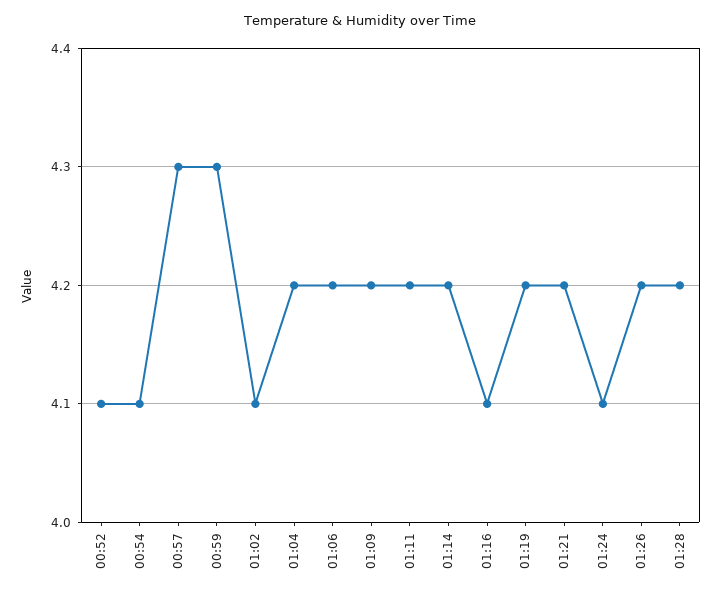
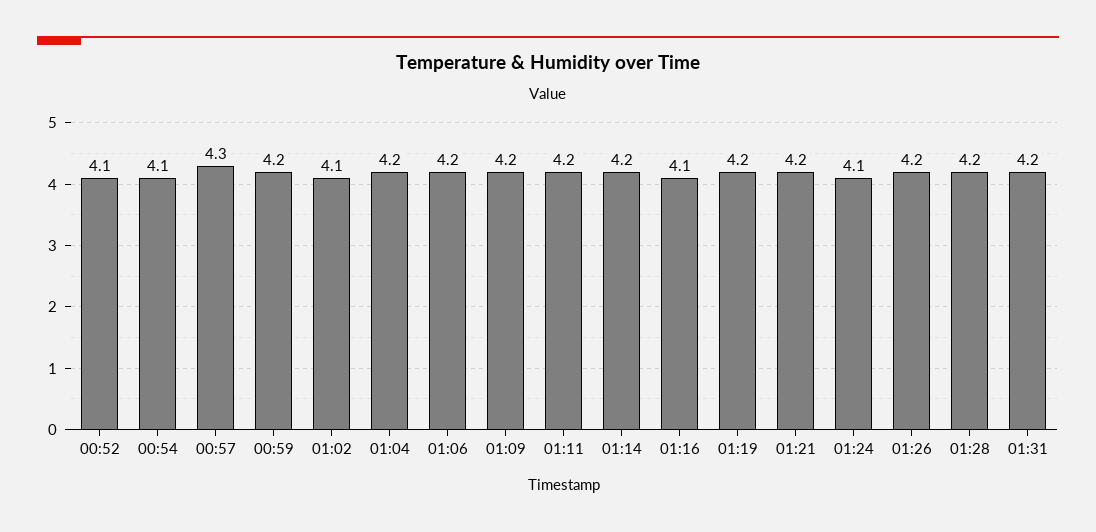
00:59: 4.3 -> 4.2
01:31: none -> 4.2

